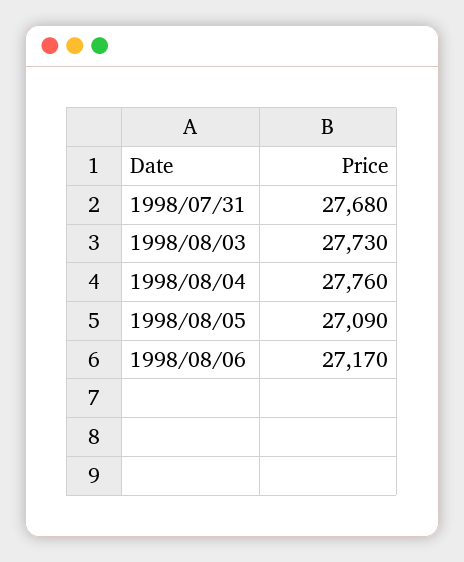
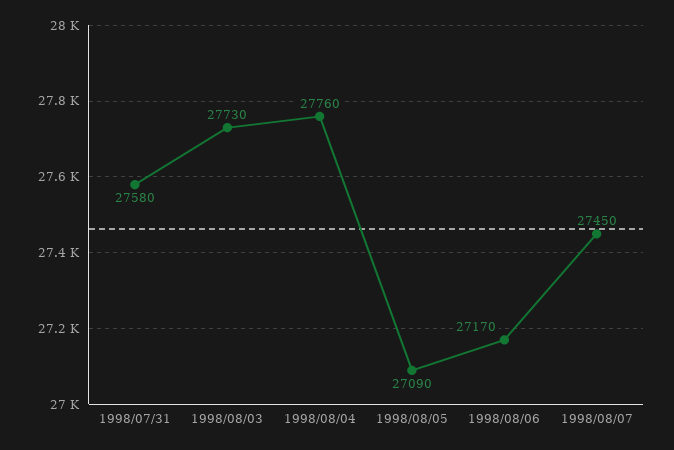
1998/07/31: 27680 -> 27580
1998/08/07: none -> 27450

